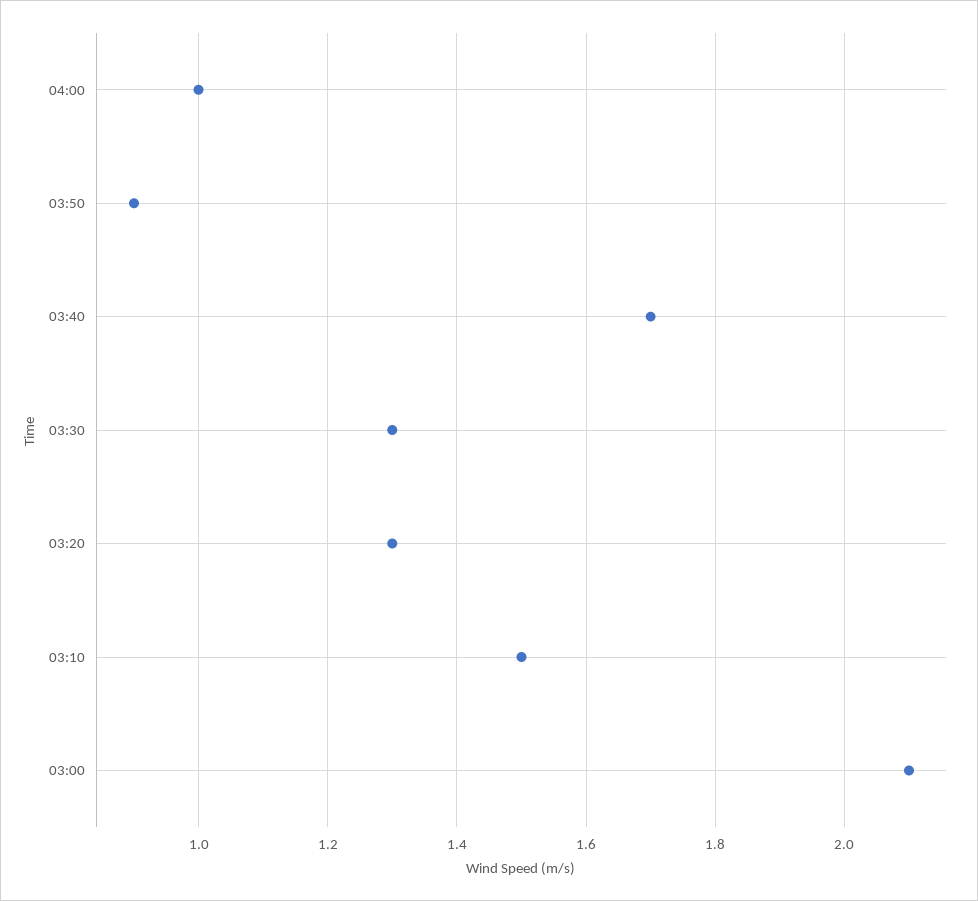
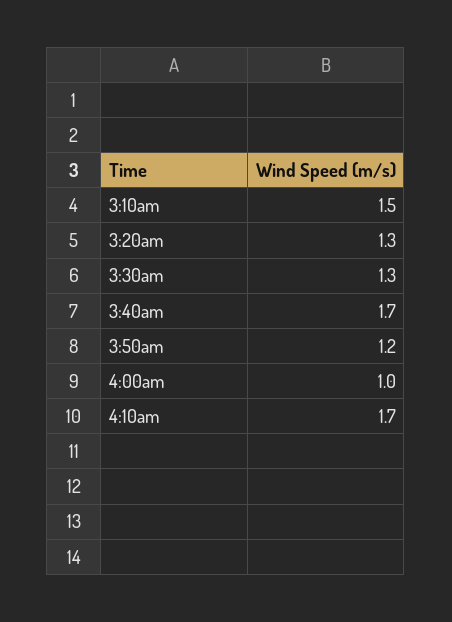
03:50: 0.9 -> 1.2
03:00: 2.1 -> none
4:10am: none -> 1.7

